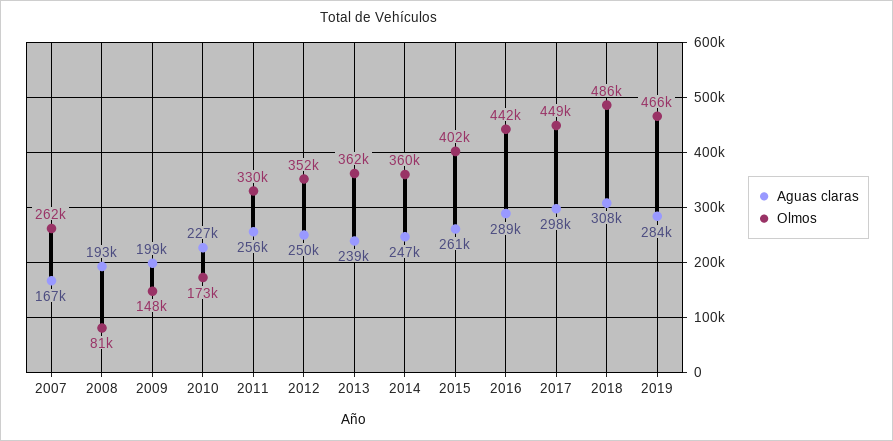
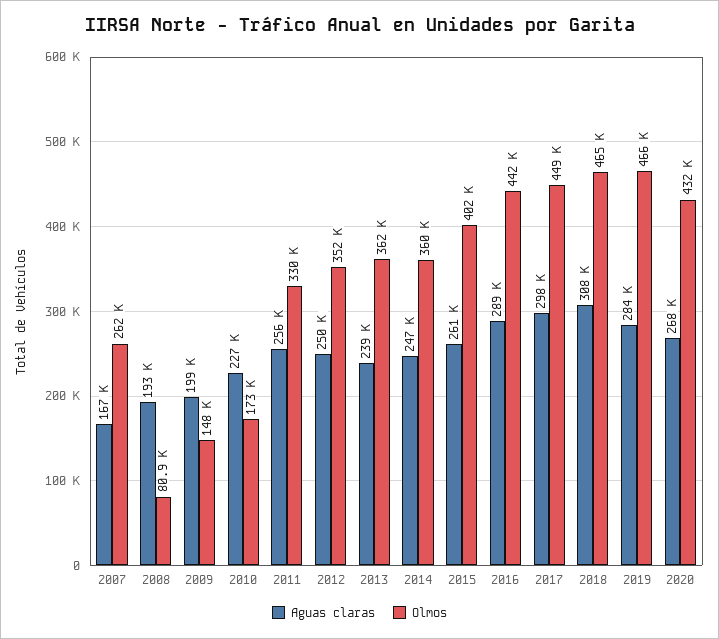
Olmos, 2018: 486000 -> 465000
Aguas claras, 2020: none -> 268000
Olmos, 2020: none -> 432000

